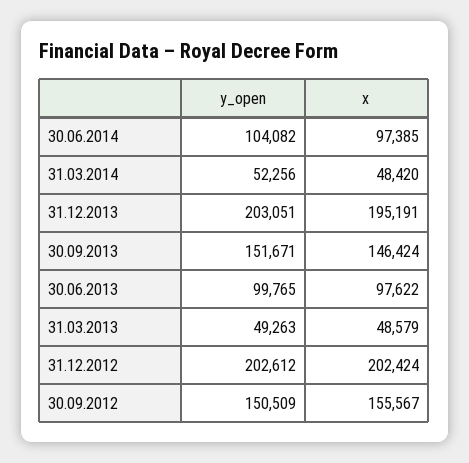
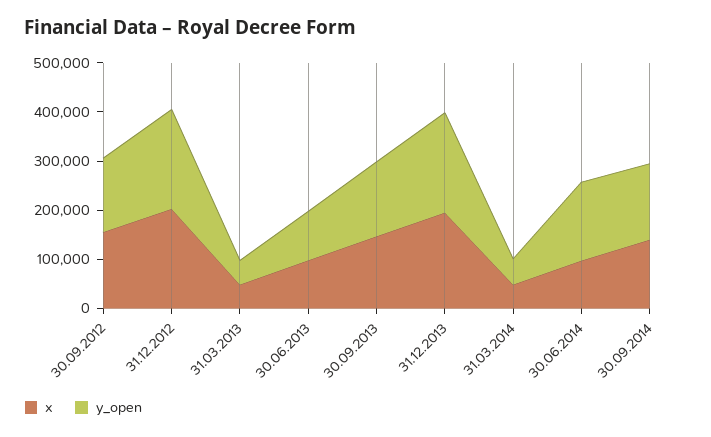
y_open, 30.06.2014: 104082 -> 160000
x, 30.09.2014: none -> 140000
y_open, 30.09.2014: none -> 160000

